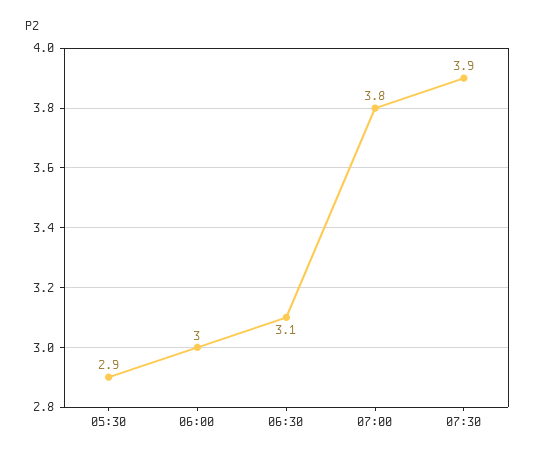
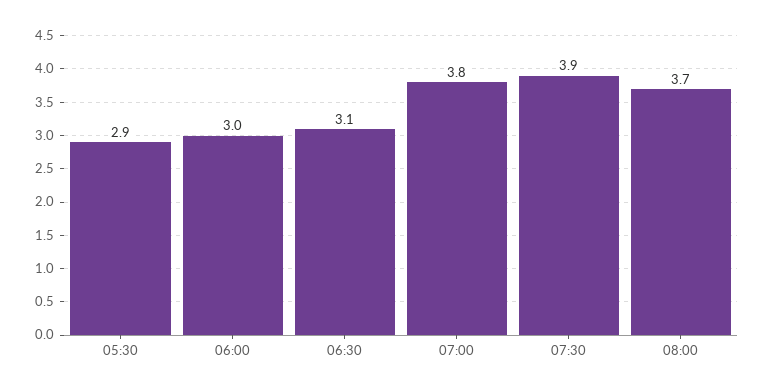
08:00: none -> 3.7

